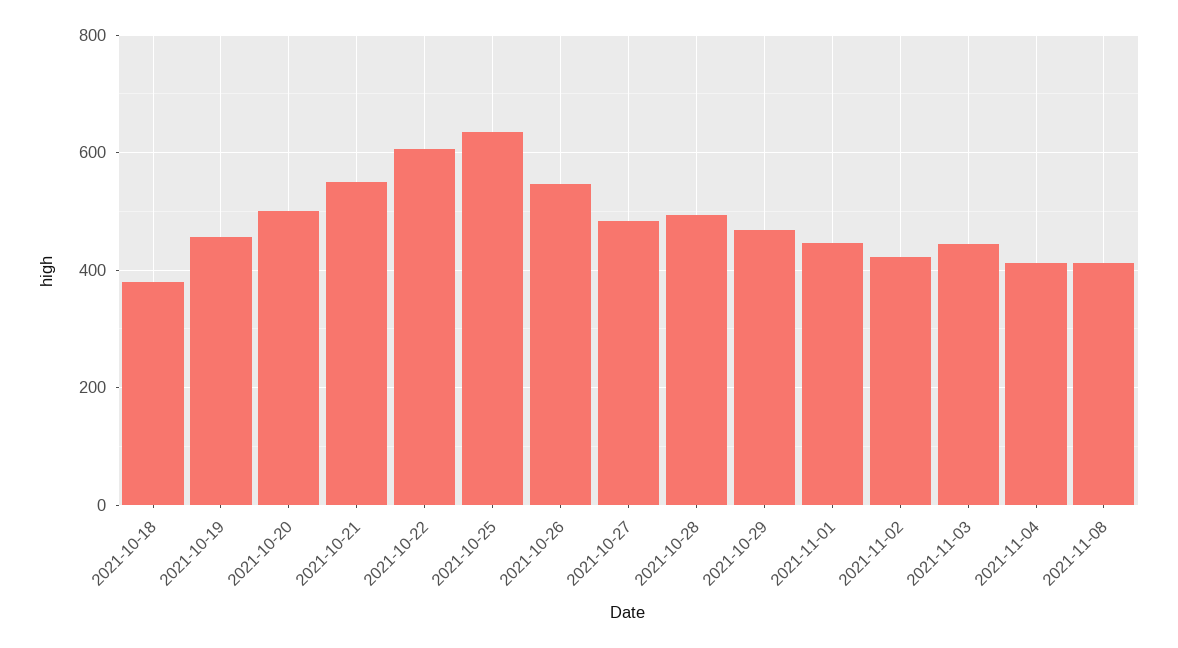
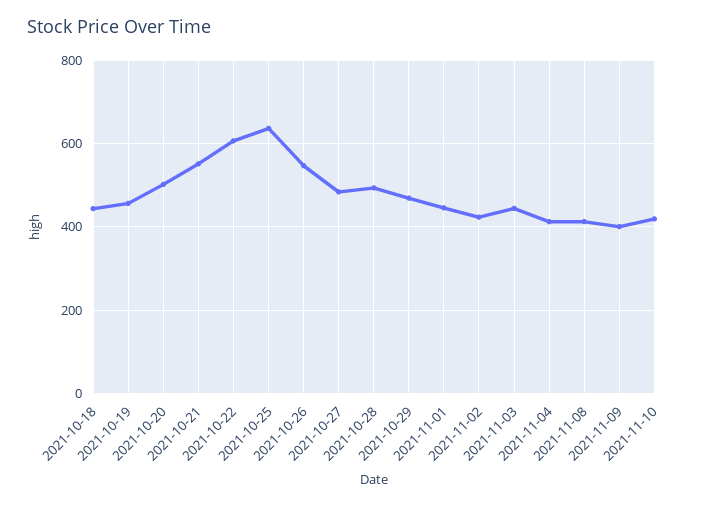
2021-10-18: 380 -> 440
2021-11-09: none -> 400
2021-11-10: none -> 420

